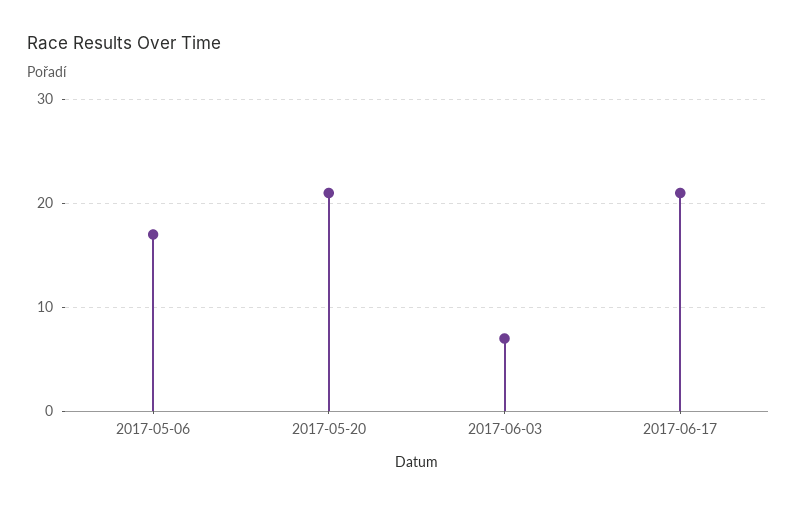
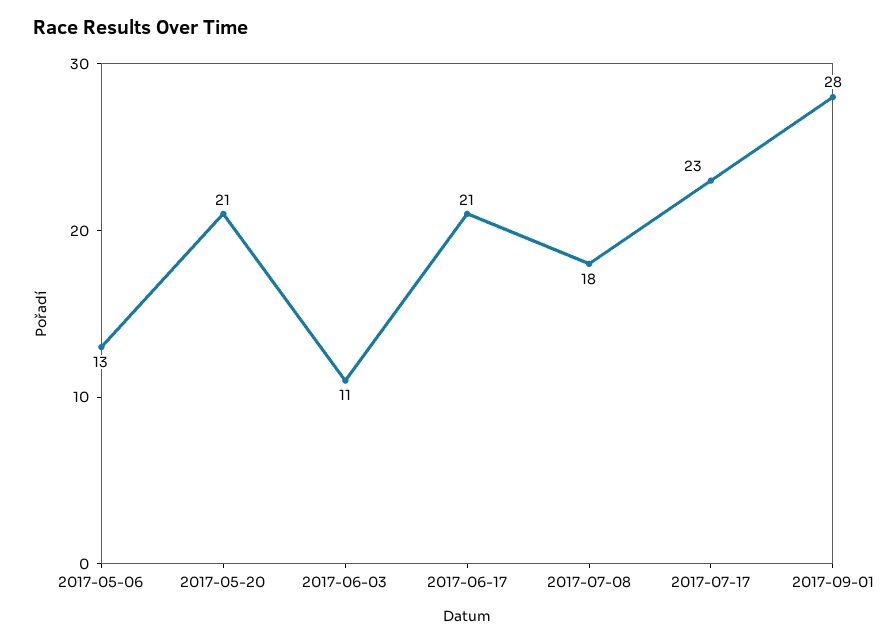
2017-05-06: 17 -> 13
2017-06-03: 7 -> 11
2017-07-08: none -> 18
2017-07-17: none -> 23
2017-09-01: none -> 28

